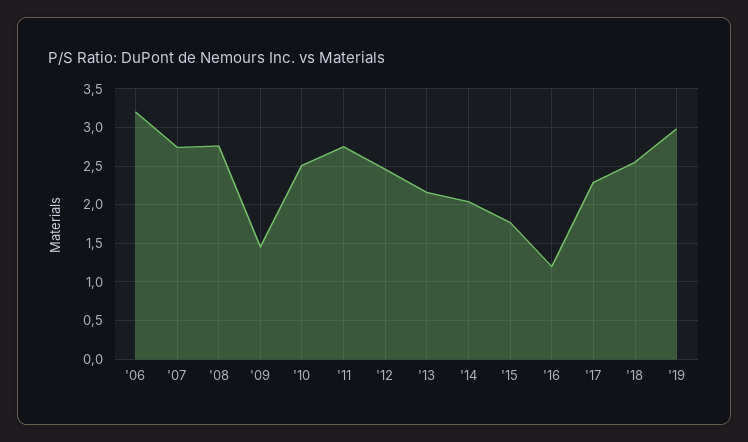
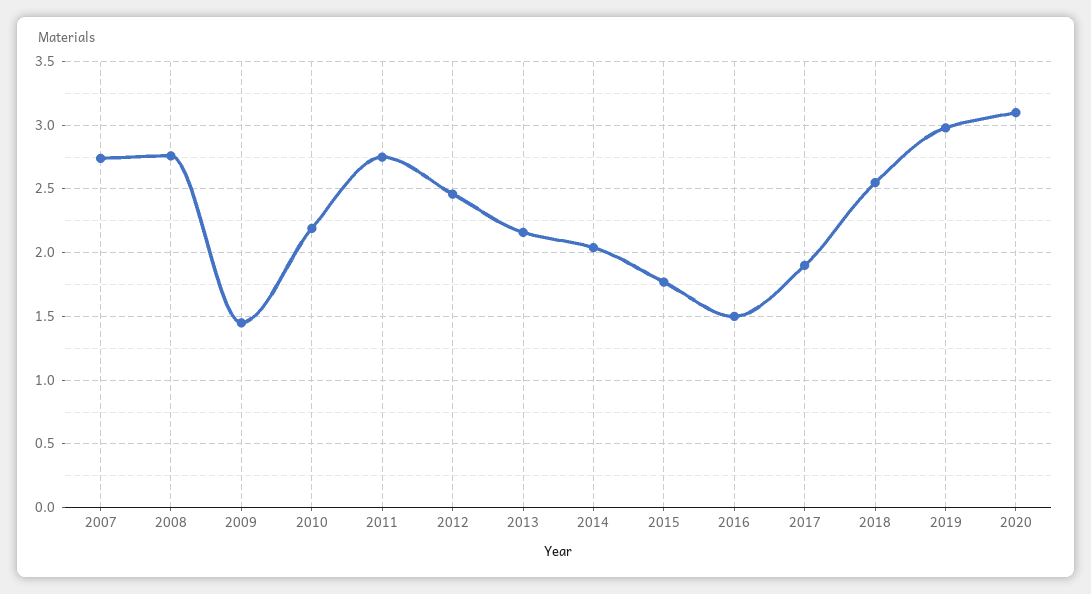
'06: 3.2 -> none
'10: 2.5 -> 2.2
'16: 1.2 -> 1.5
'17: 2.3 -> 1.9
2020: none -> 3.1

